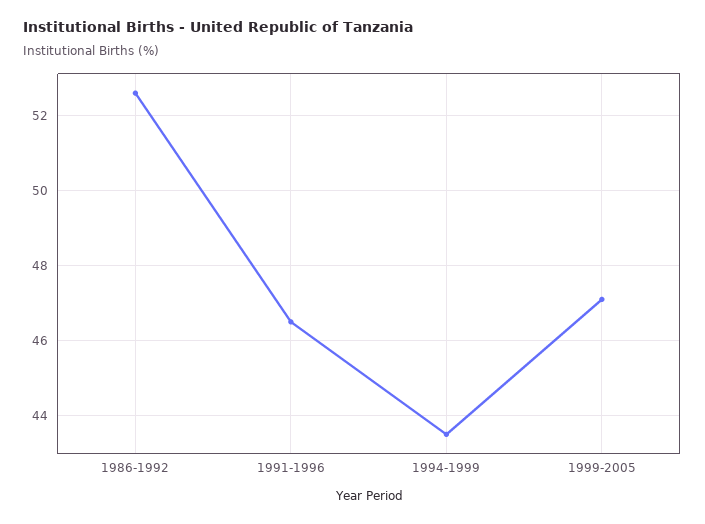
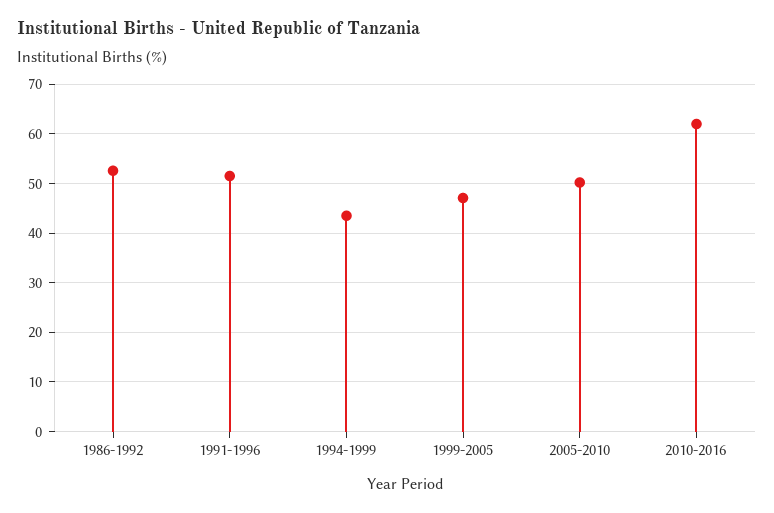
1991-1996: 46.5 -> 52
2005-2010: none -> 50
2010-2016: none -> 62

